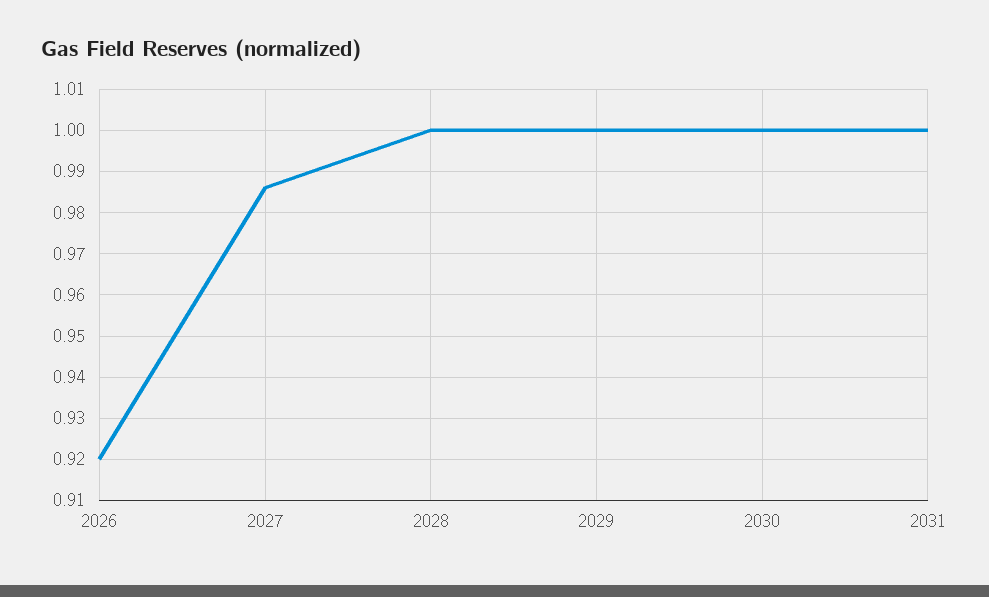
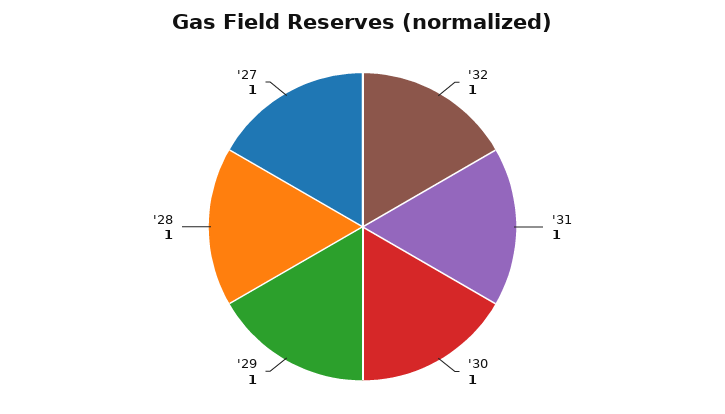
2026: 0.92 -> none
2027: 0.985 -> 1
'32: none -> 1

